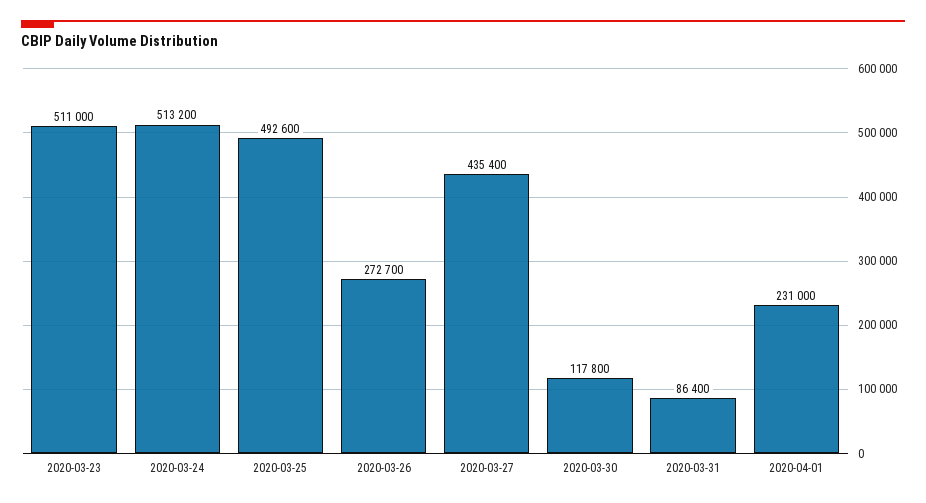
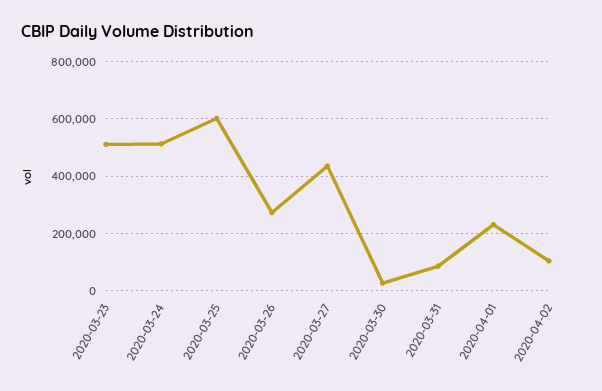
2020-03-25: 492600 -> 600000
2020-03-30: 117800 -> 25000
2020-04-02: none -> 100000

